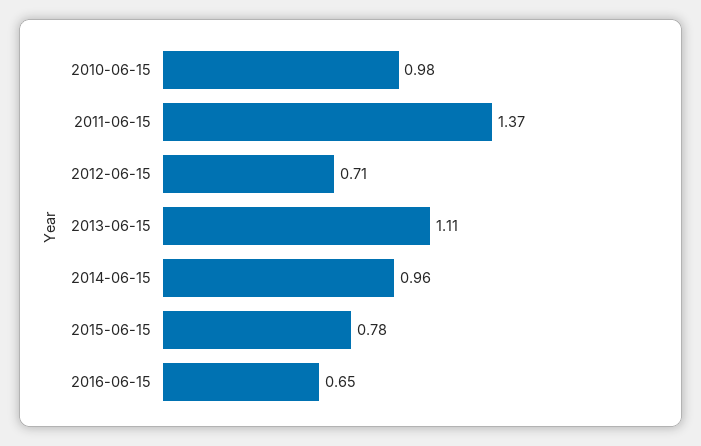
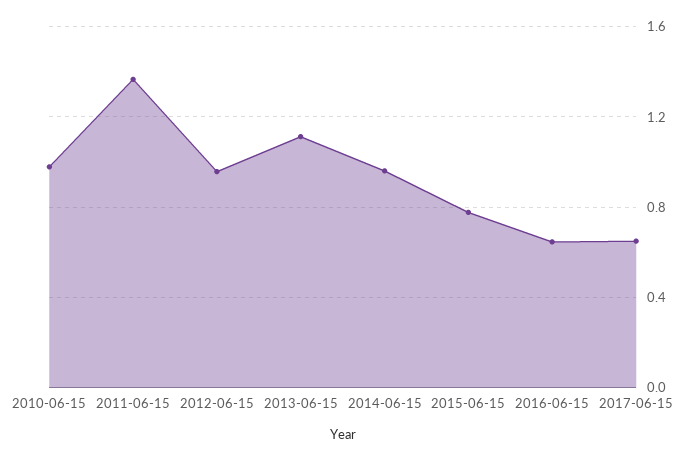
2012-06-15: 0.71 -> 0.95
2017-06-15: none -> 0.65

